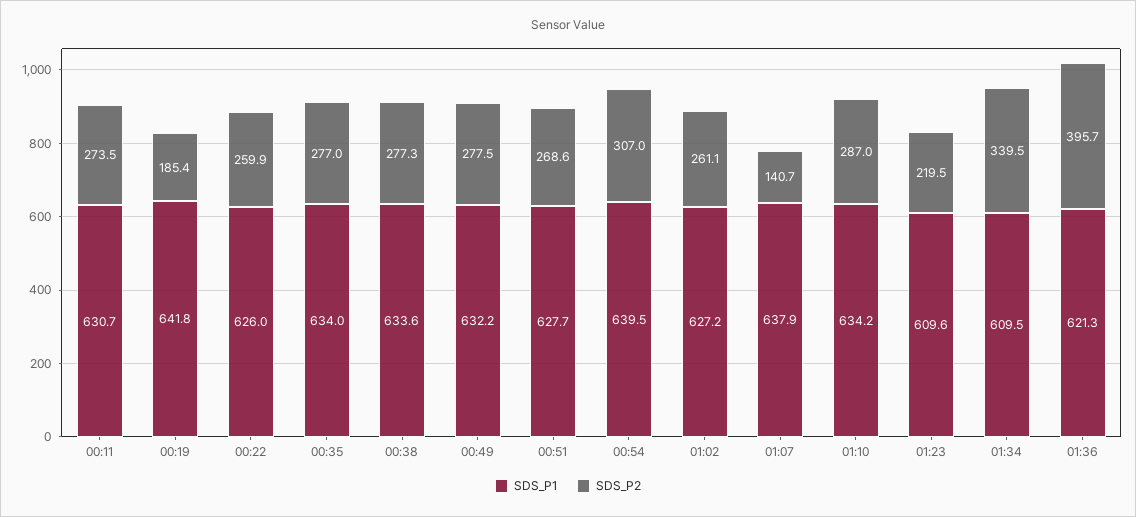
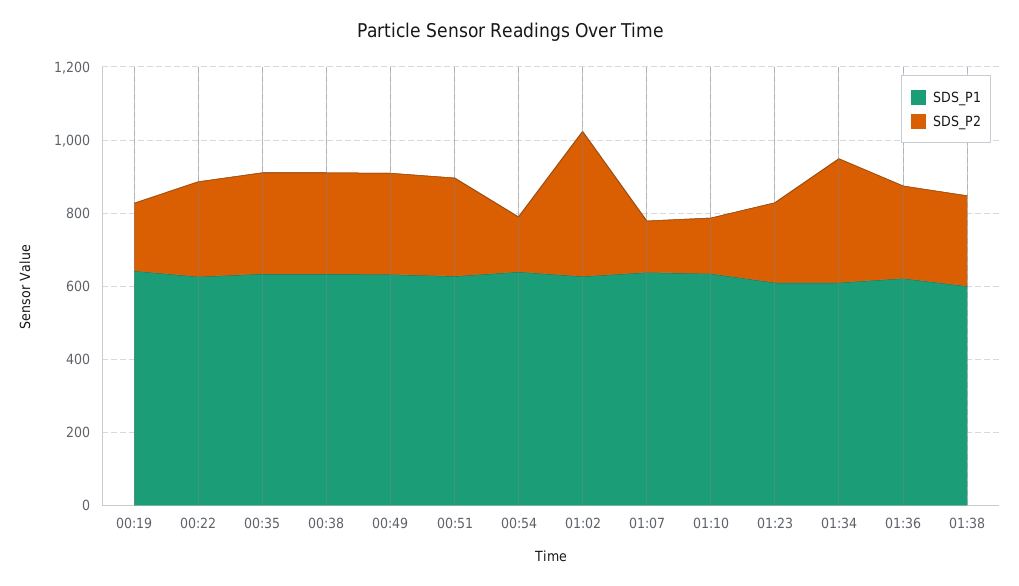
SDS_P1, 00:11: 630.7 -> none
SDS_P2, 00:11: 273.5 -> none
SDS_P2, 00:54: 307 -> 150
SDS_P2, 01:02: 261.1 -> 400
SDS_P2, 01:10: 287 -> 150
SDS_P2, 01:36: 395.7 -> 250
SDS_P1, 01:38: none -> 600
SDS_P2, 01:38: none -> 250

